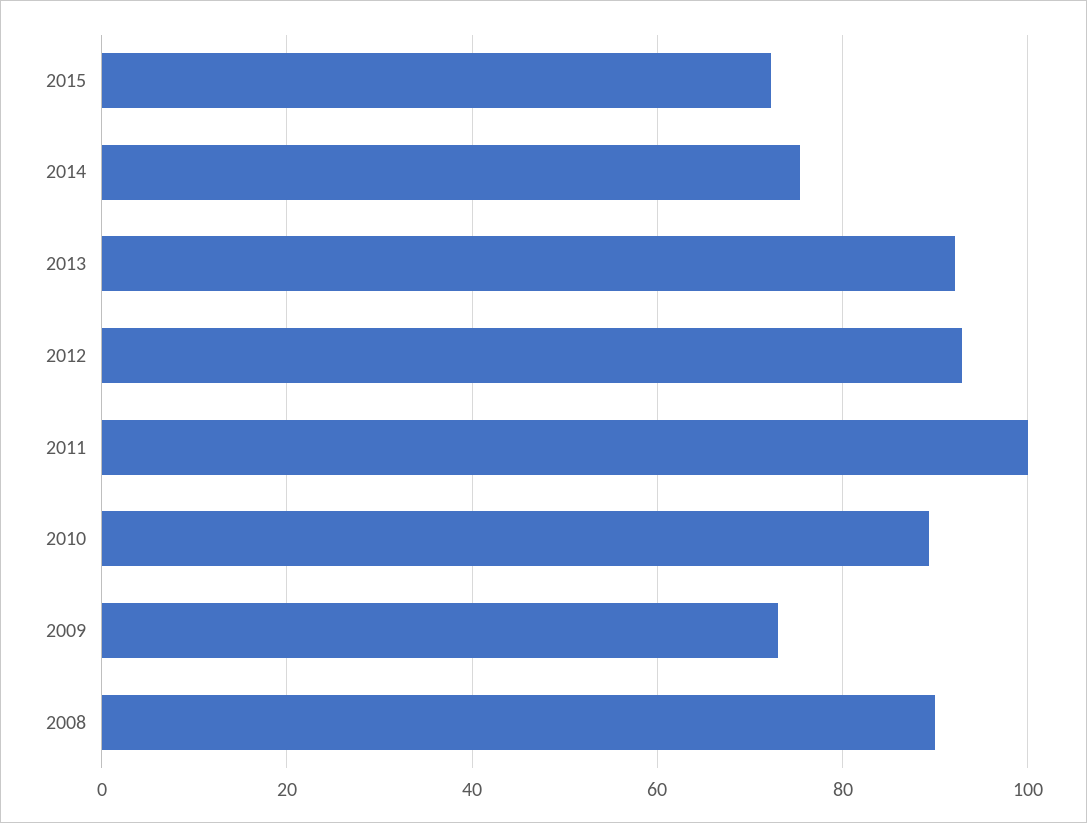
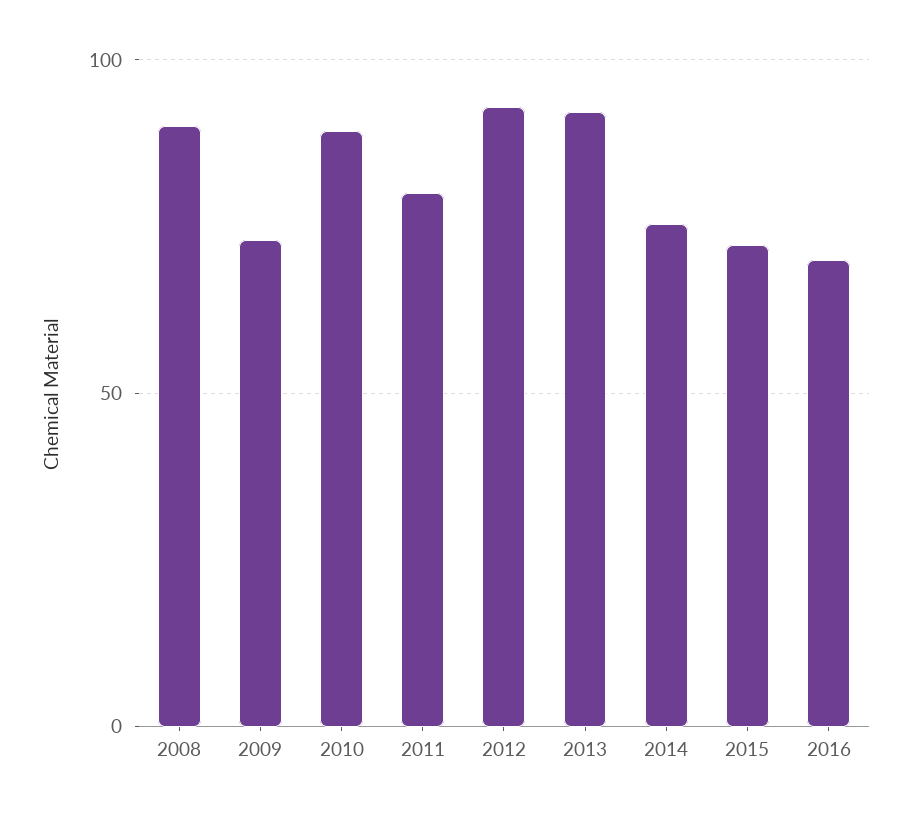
2011: 100 -> 80
2016: none -> 70

